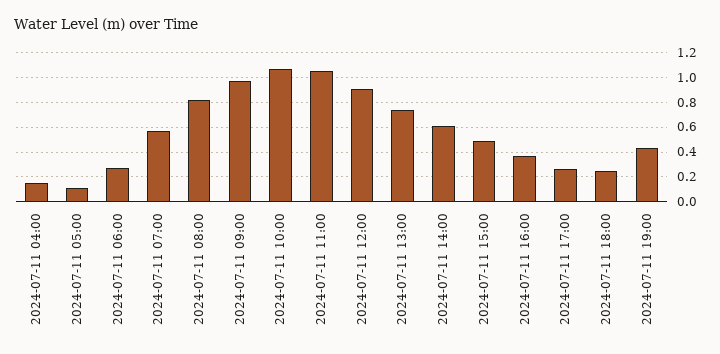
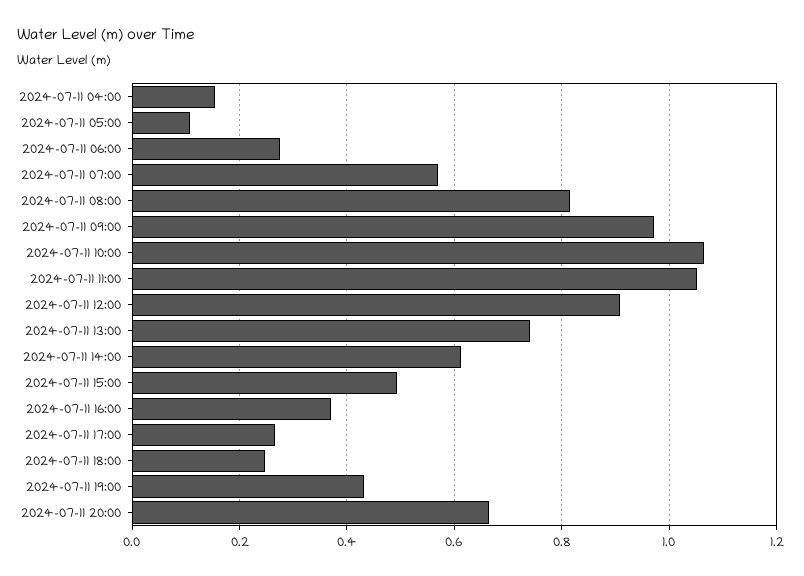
2024-07-11 20:00: none -> 0.66

